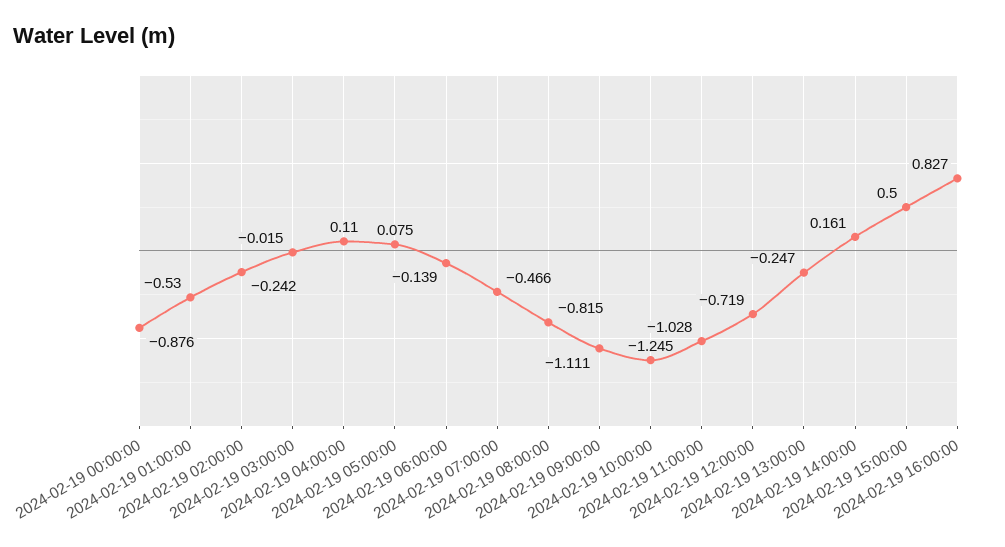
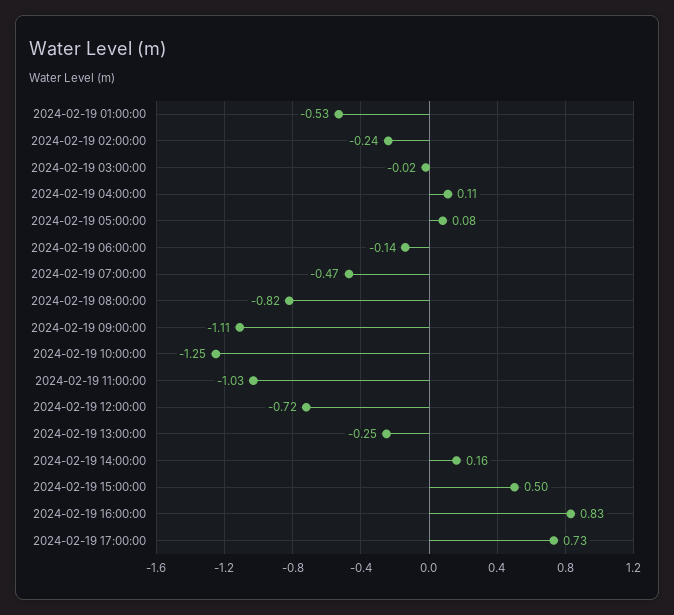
2024-02-19 00:00:00: -0.876 -> none
2024-02-19 17:00:00: none -> 0.73

